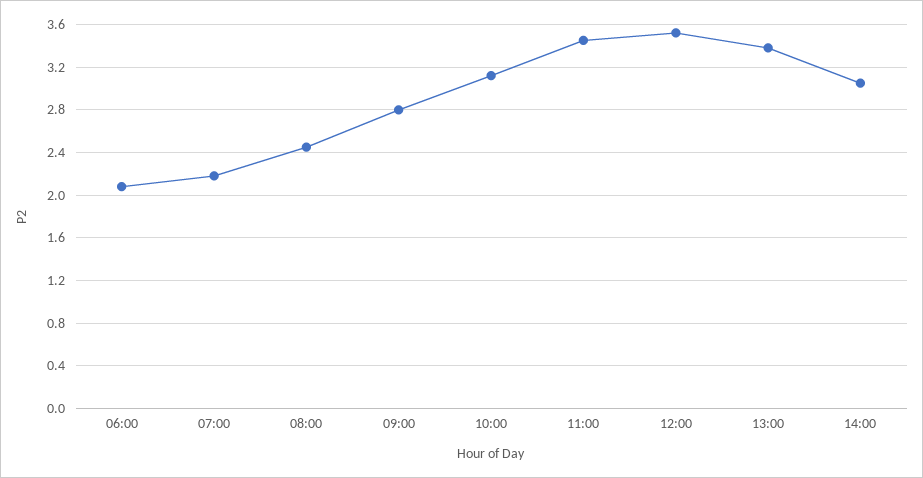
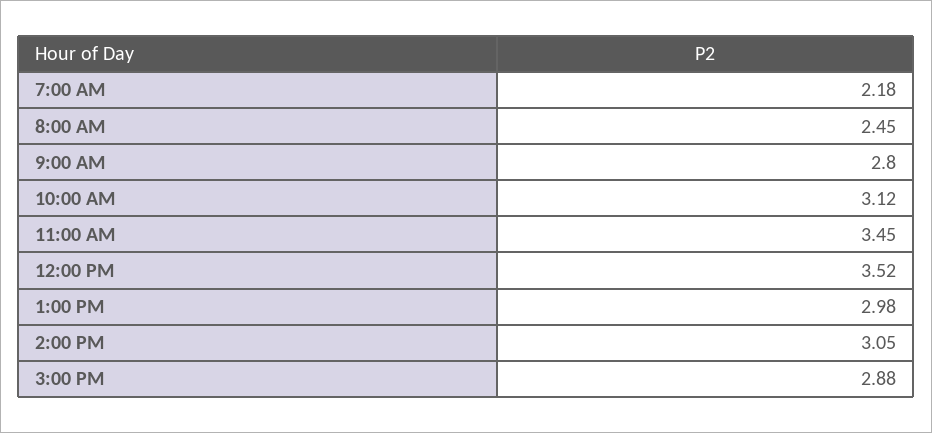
06:00: 2.1 -> none
13:00: 3.4 -> 2.98
3:00 PM: none -> 2.88

